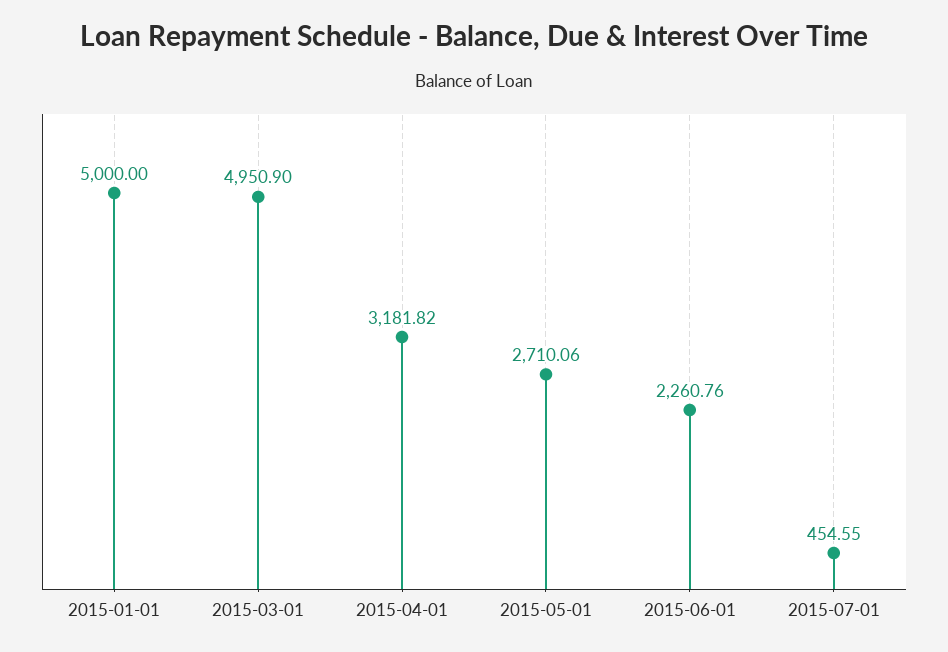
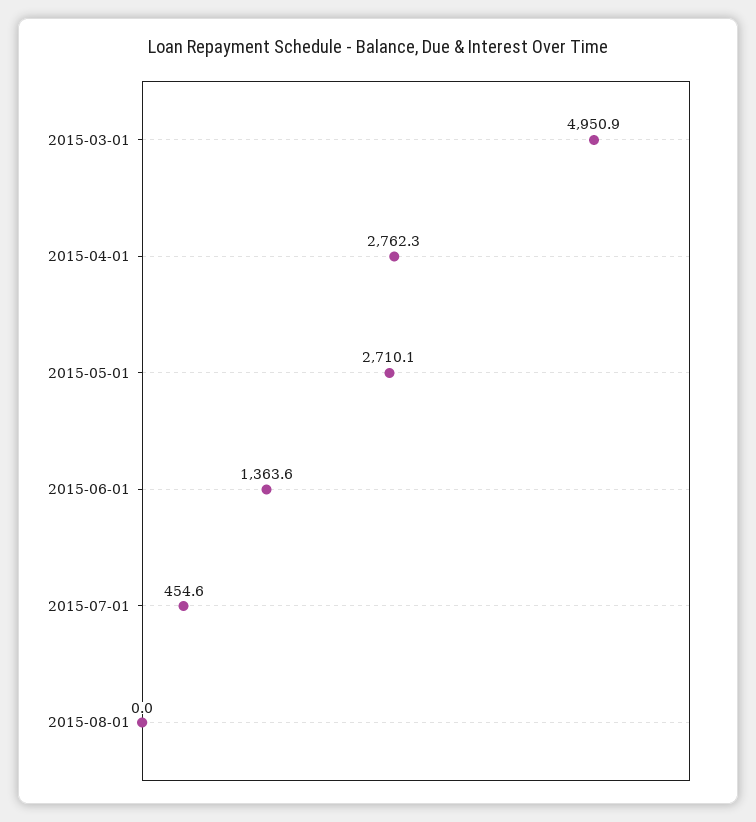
2015-01-01: 5000 -> none
2015-04-01: 3181.82 -> 2762.3
2015-06-01: 2260.76 -> 1363.6
2015-08-01: none -> 0

